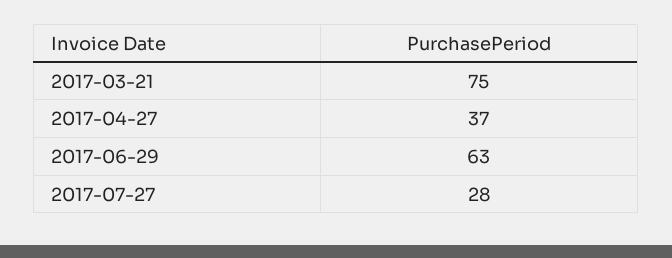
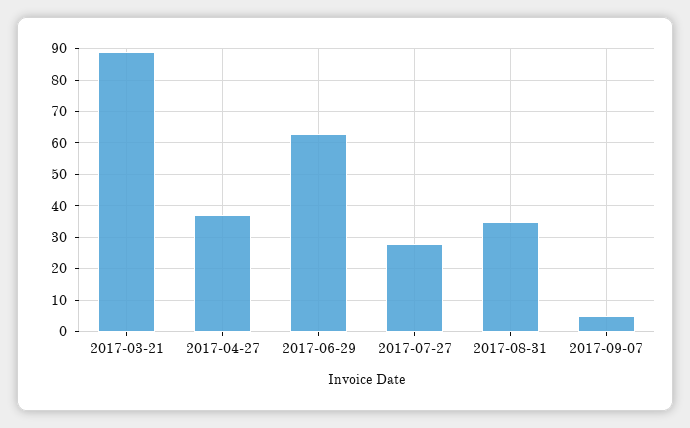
2017-03-21: 75 -> 90
2017-08-31: none -> 35
2017-09-07: none -> 5

